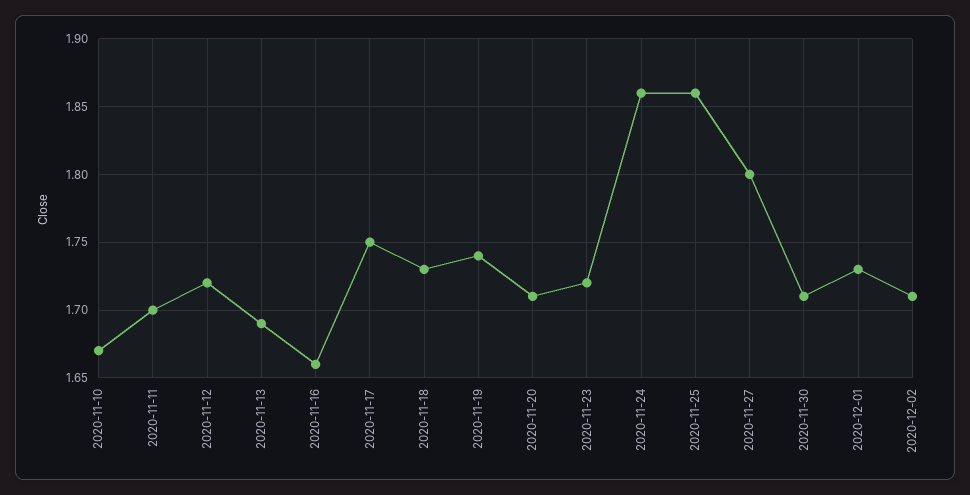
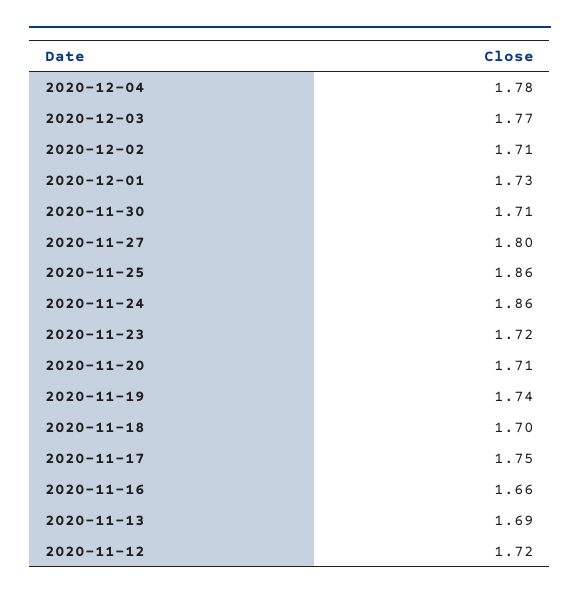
2020-11-10: 1.67 -> none
2020-11-11: 1.7 -> none
2020-11-18: 1.73 -> 1.7
2020-12-04: none -> 1.78
2020-12-03: none -> 1.77

